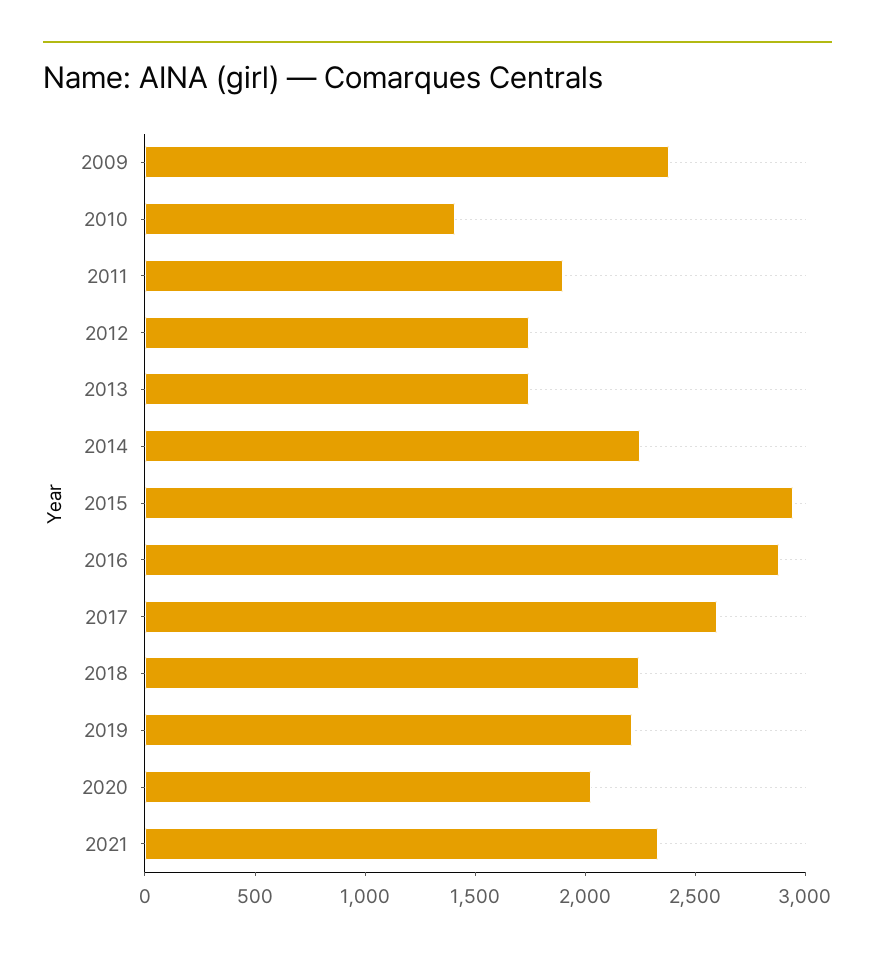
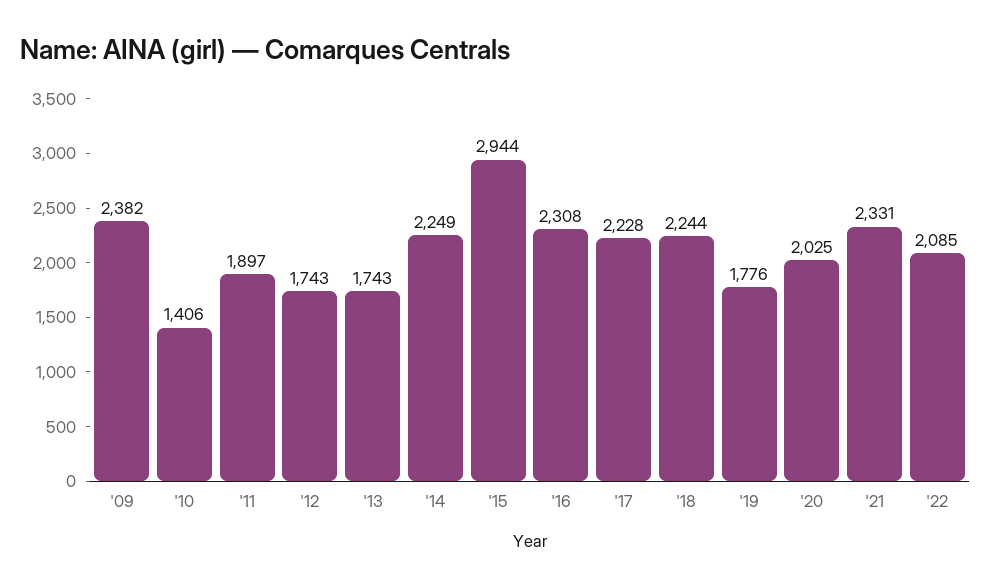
2016: 2900 -> 2308
2017: 2600 -> 2228
2019: 2200 -> 1776
'22: none -> 2085

